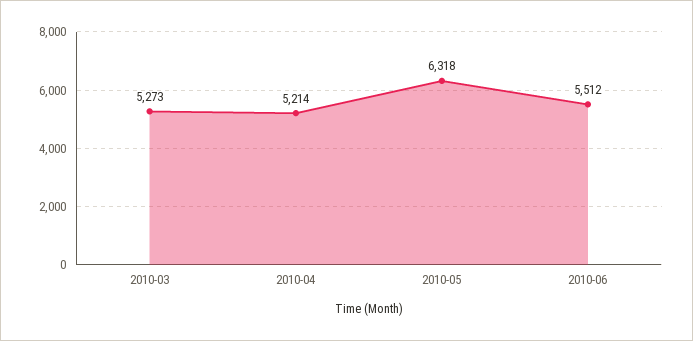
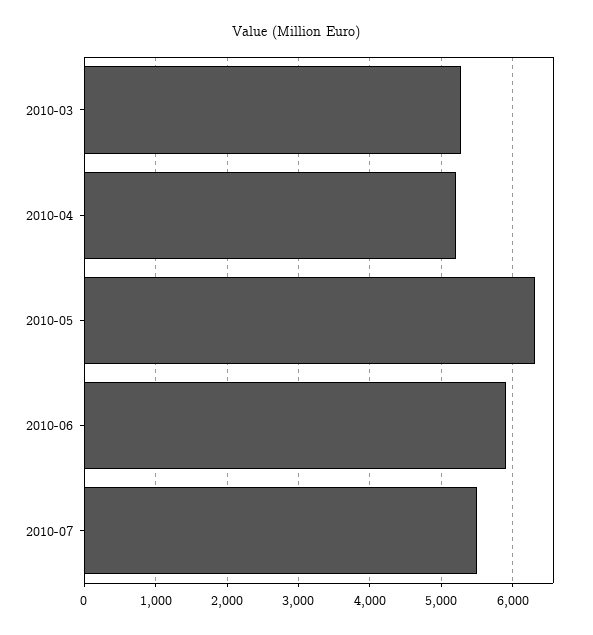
2010-06: 5512 -> 5900
2010-07: none -> 5500

